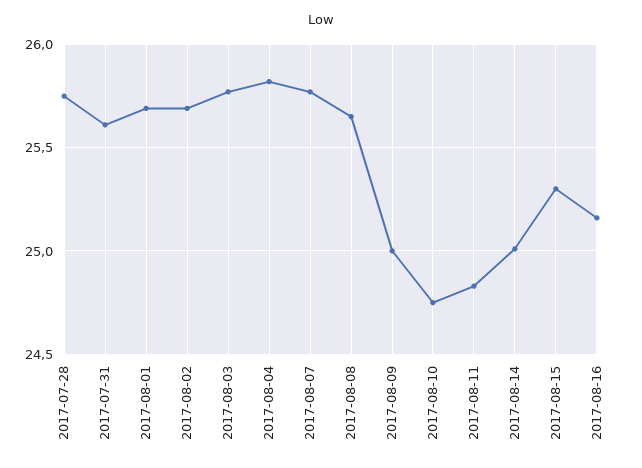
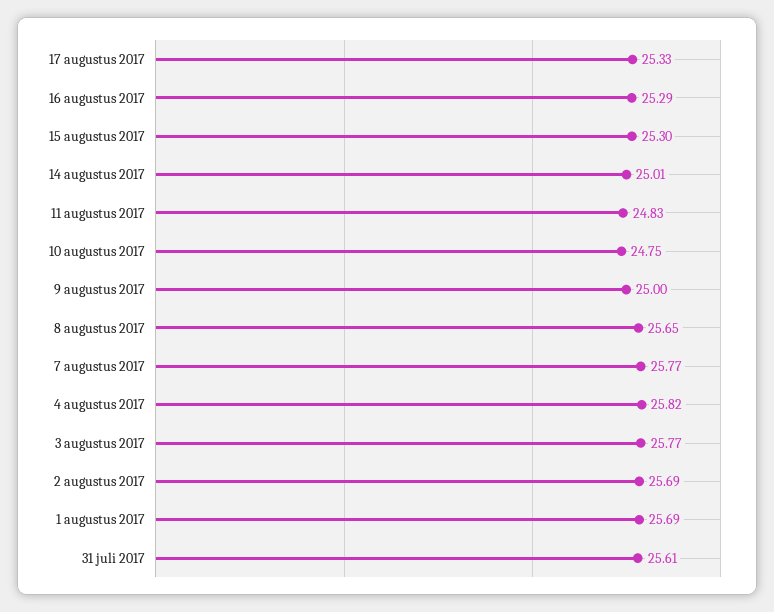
2017-07-28: 25.75 -> none
2017-08-16: 25.15 -> 25.29
17 augustus 2017: none -> 25.33

